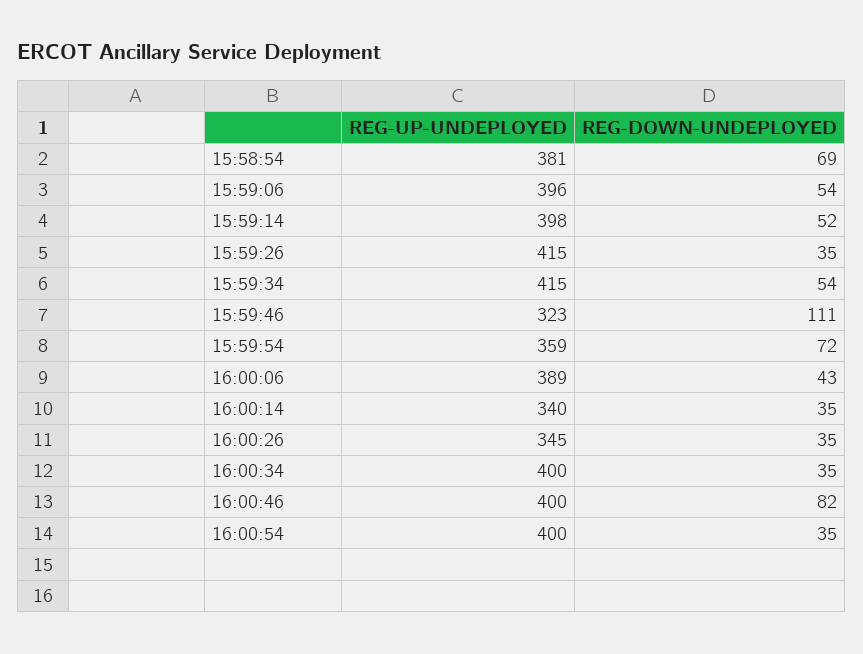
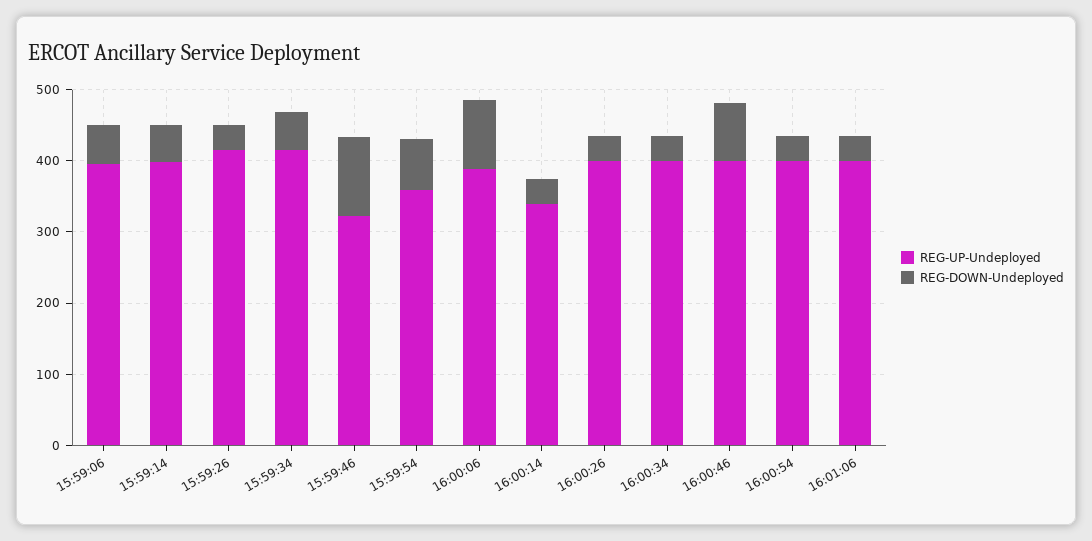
REG-UP-UNDEPLOYED, 15:58:54: 381 -> none
REG-DOWN-UNDEPLOYED, 15:58:54: 69 -> none
REG-DOWN-UNDEPLOYED, 16:00:06: 43 -> 100
REG-UP-UNDEPLOYED, 16:00:26: 345 -> 400
REG-UP-UNDEPLOYED, 16:01:06: none -> 400
REG-DOWN-UNDEPLOYED, 16:01:06: none -> 40

